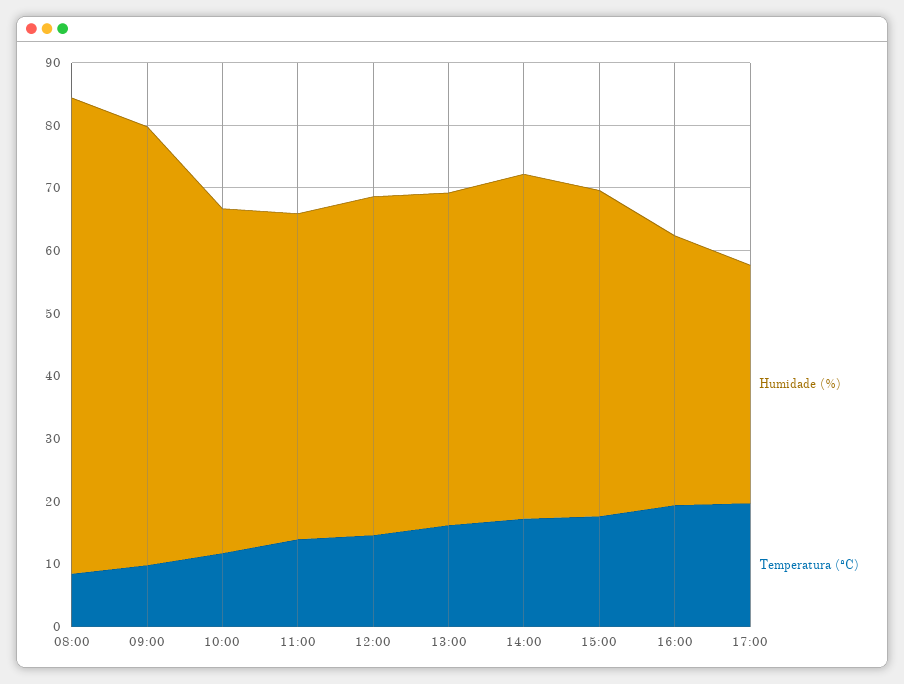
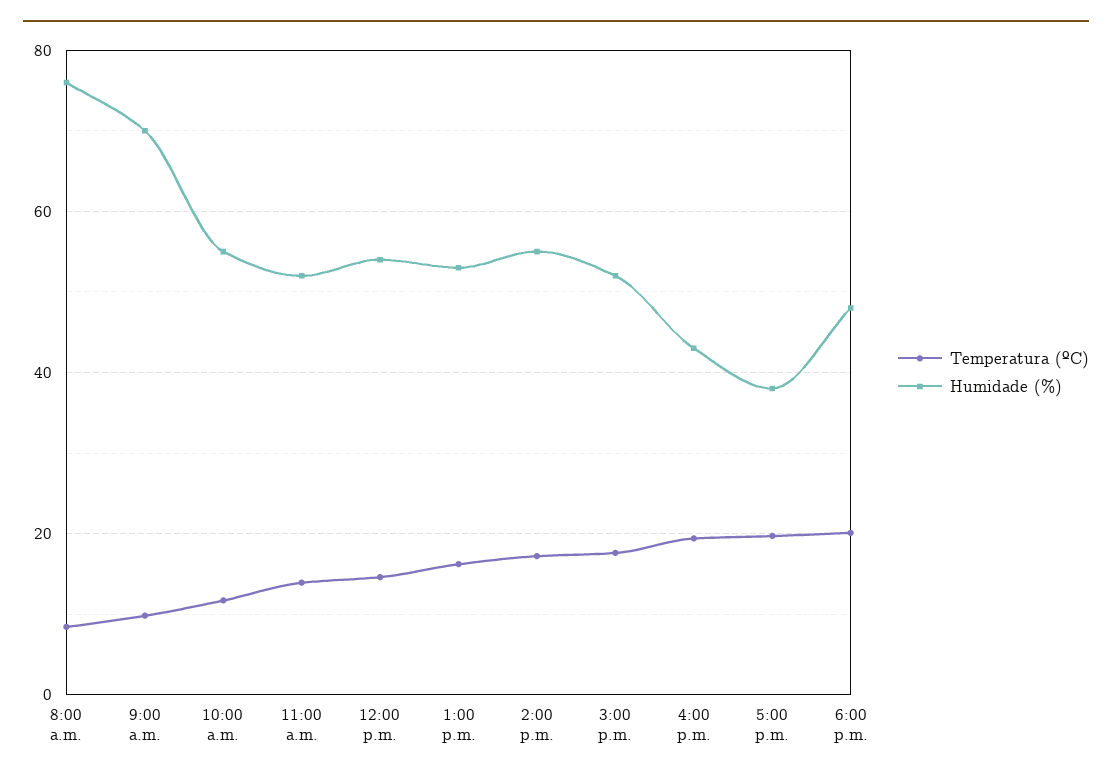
Temperatura (ºC), 6:00 p.m.: none -> 20
Humidade (%), 6:00 p.m.: none -> 48

